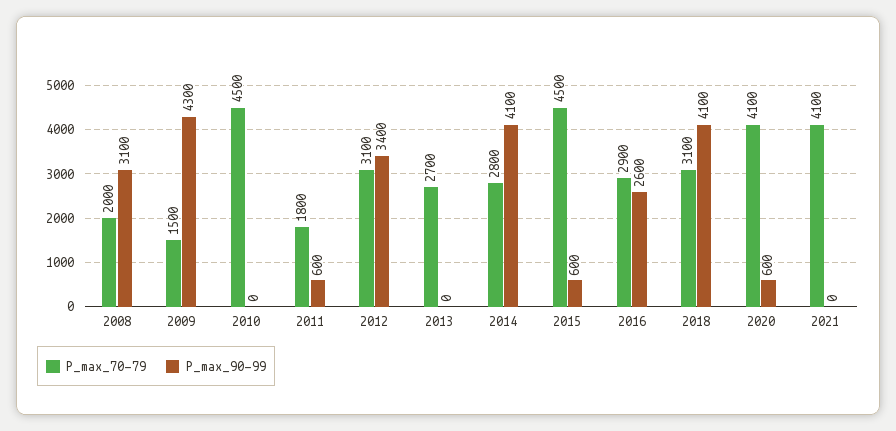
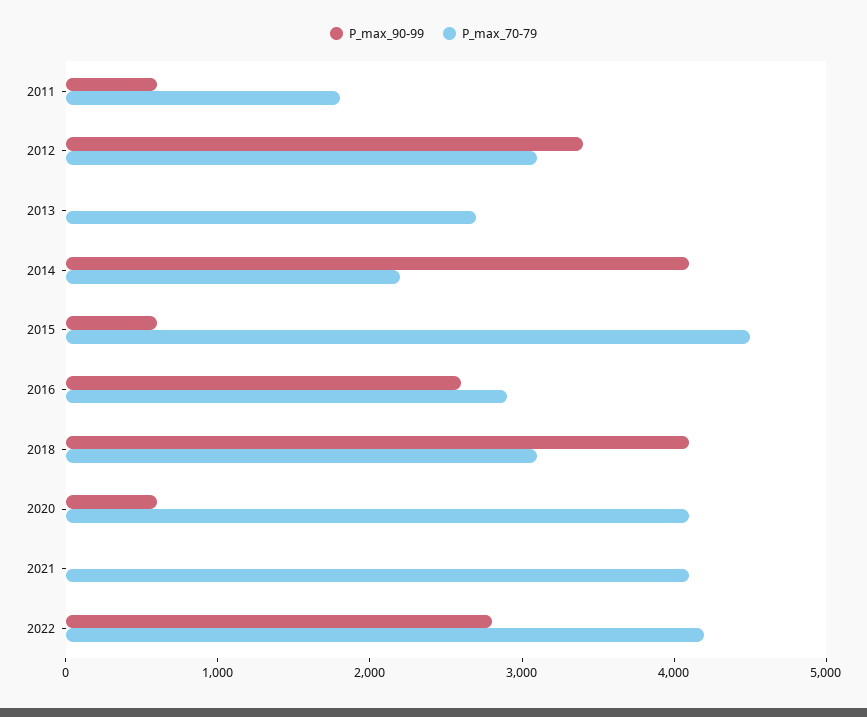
P_max_70-79, 2008: 2000 -> none
P_max_90-99, 2008: 3100 -> none
P_max_70-79, 2009: 1500 -> none
P_max_90-99, 2009: 4300 -> none
P_max_70-79, 2010: 4500 -> none
P_max_90-99, 2010: 0 -> none
P_max_70-79, 2014: 2800 -> 2200
P_max_90-99, 2022: none -> 2800
P_max_70-79, 2022: none -> 4200

